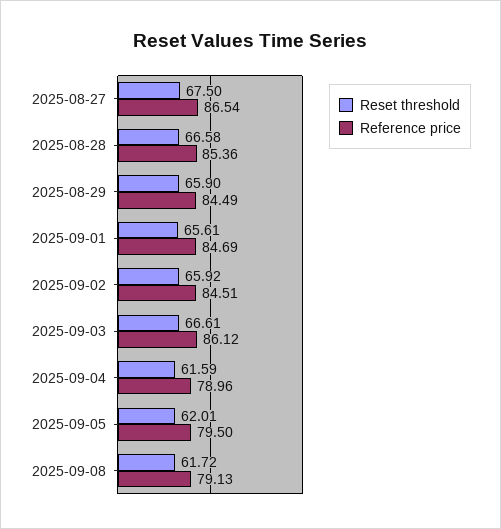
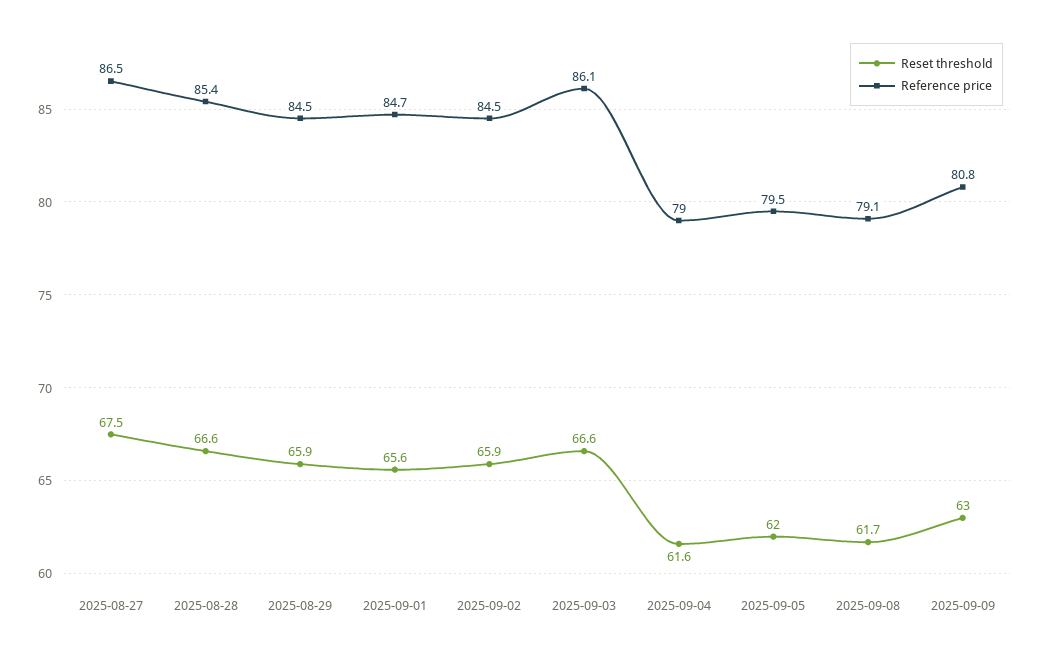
Reset threshold, 2025-09-09: none -> 63
Reference price, 2025-09-09: none -> 80.8

